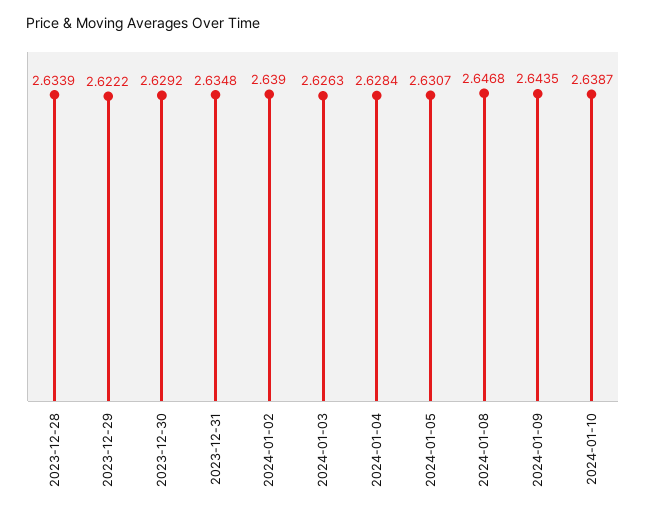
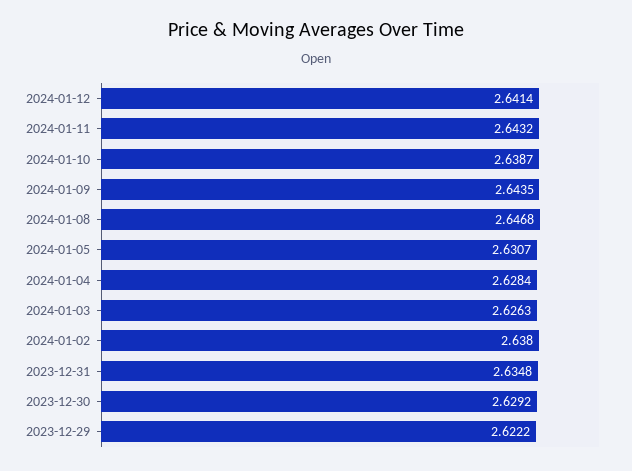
2023-12-28: 2.6339 -> none
2024-01-02: 2.639 -> 2.638
2024-01-12: none -> 2.6414
2024-01-11: none -> 2.6432

